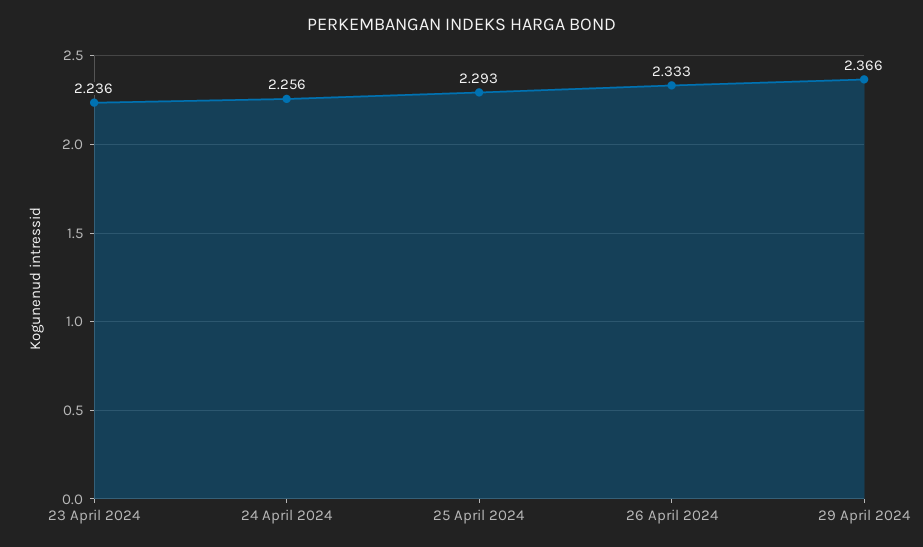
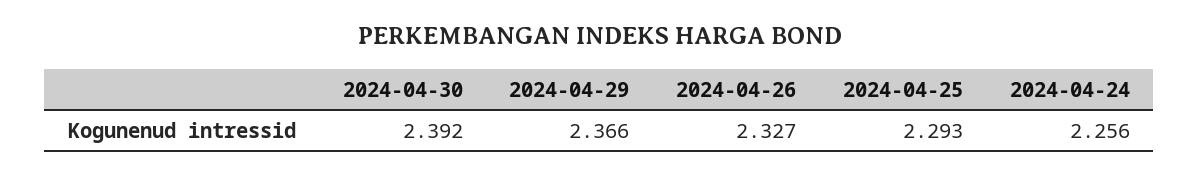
23 April 2024: 2.236 -> none
26 April 2024: 2.333 -> 2.327
2024-04-30: none -> 2.392

